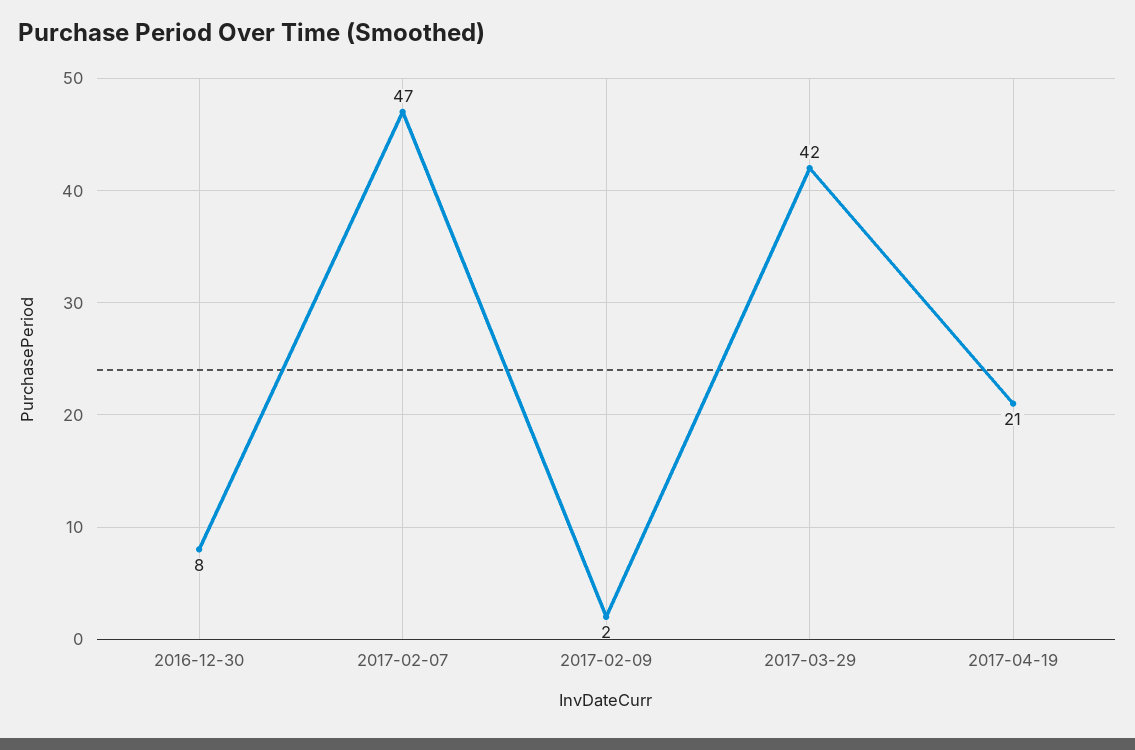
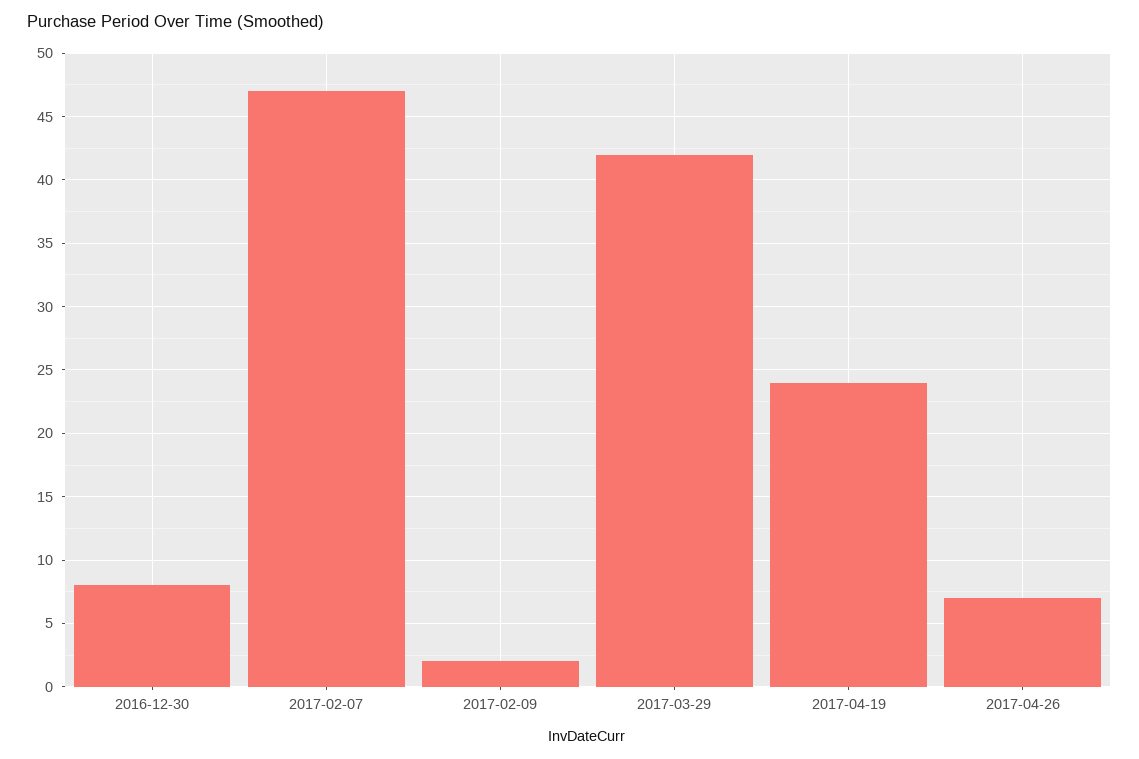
2017-04-19: 21 -> 24
2017-04-26: none -> 7

